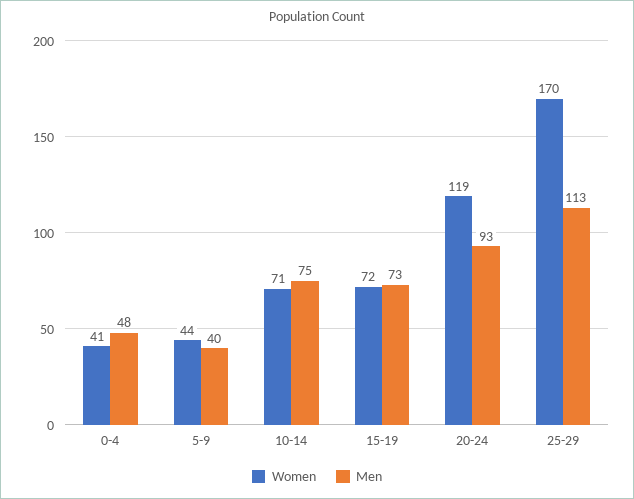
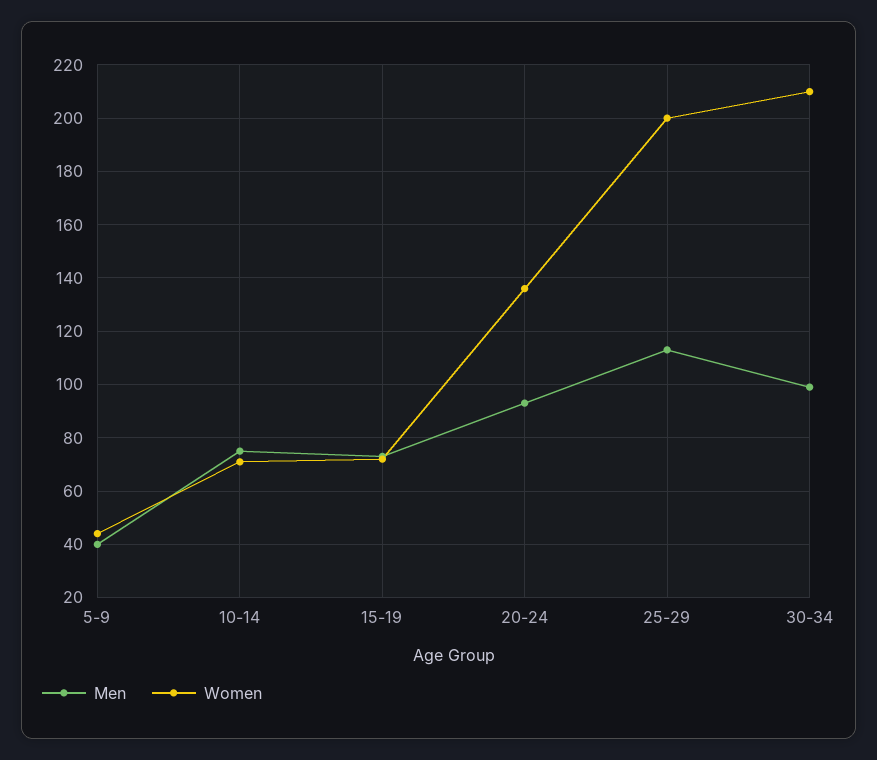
Women, 0-4: 41 -> none
Men, 0-4: 48 -> none
Women, 20-24: 119 -> 135
Women, 25-29: 170 -> 200
Men, 30-34: none -> 100
Women, 30-34: none -> 210

